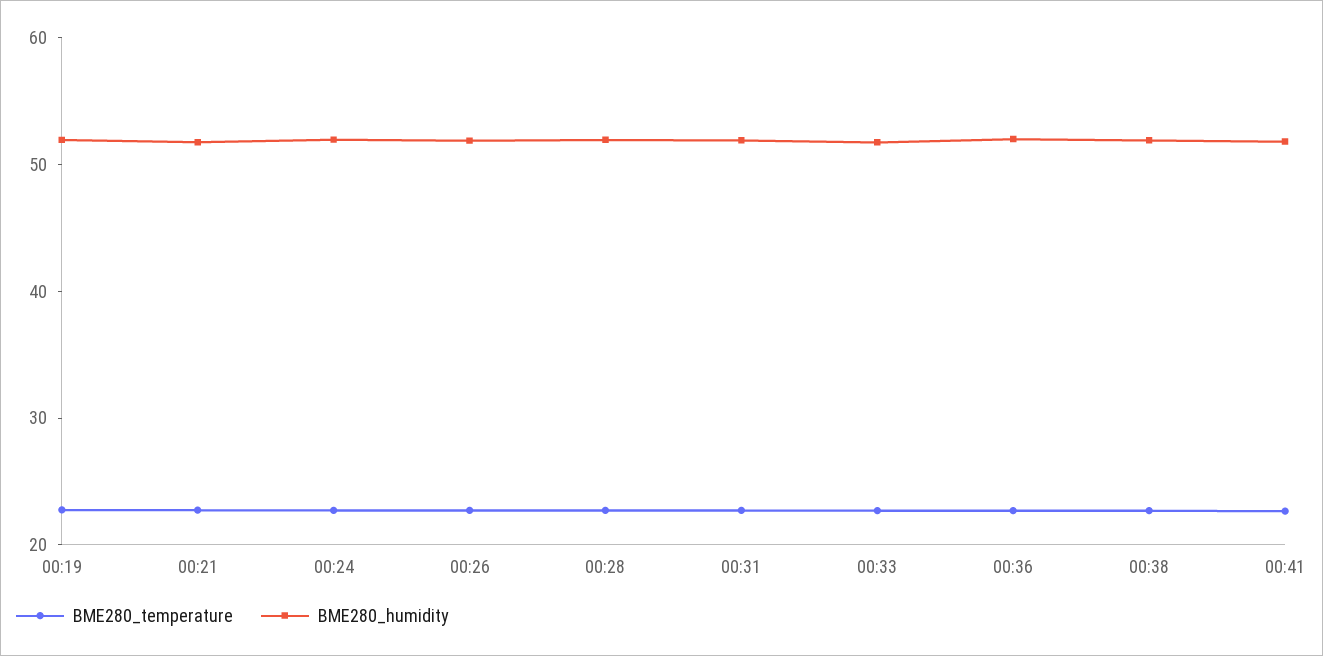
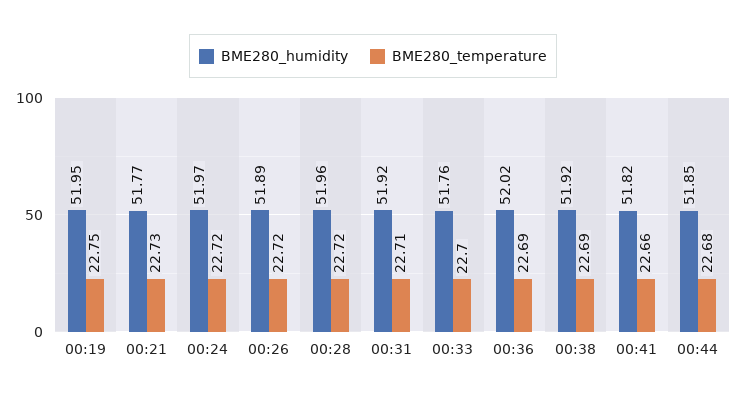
BME280_humidity, 00:44: none -> 51.85
BME280_temperature, 00:44: none -> 22.68

